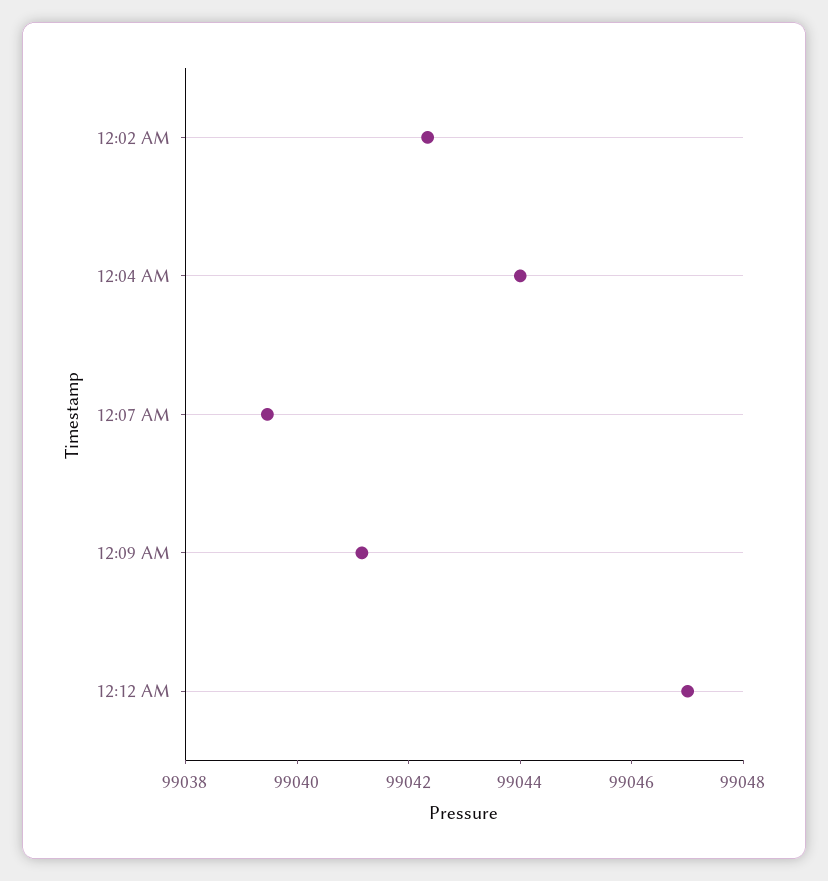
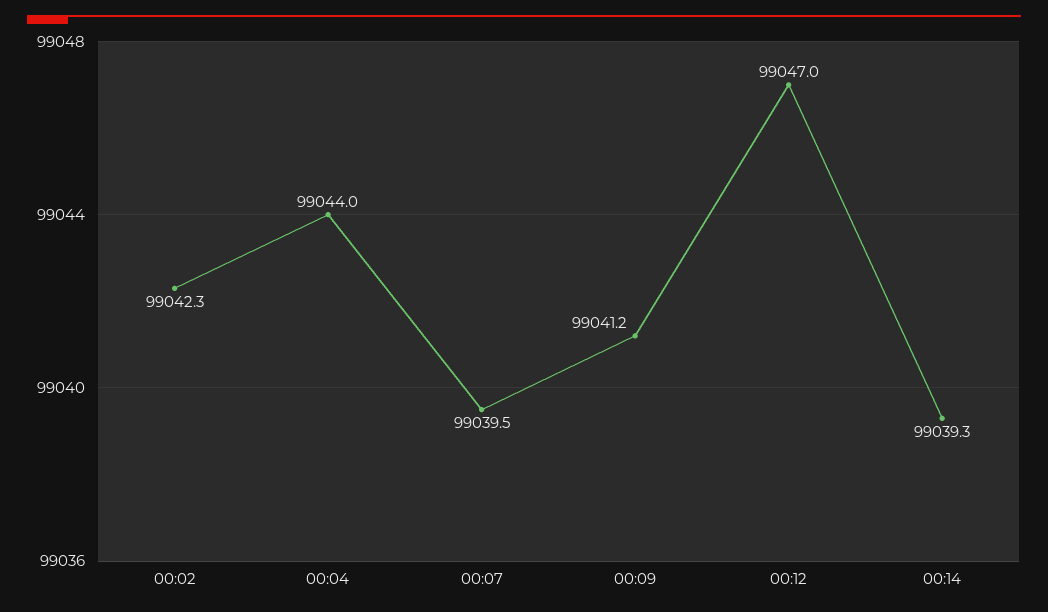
00:14: none -> 99039.3

